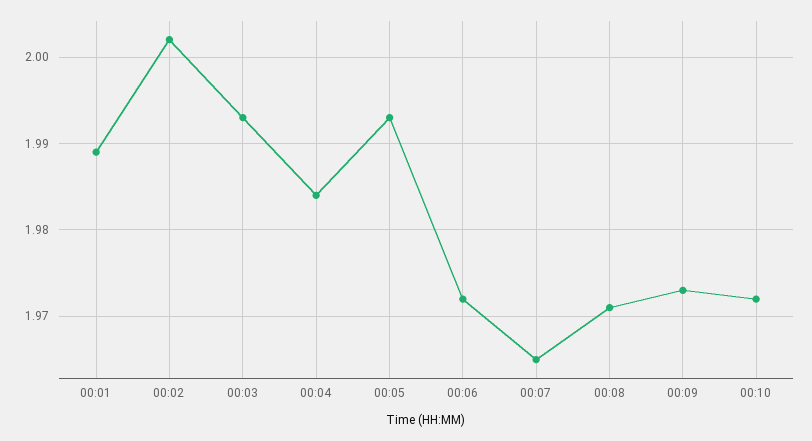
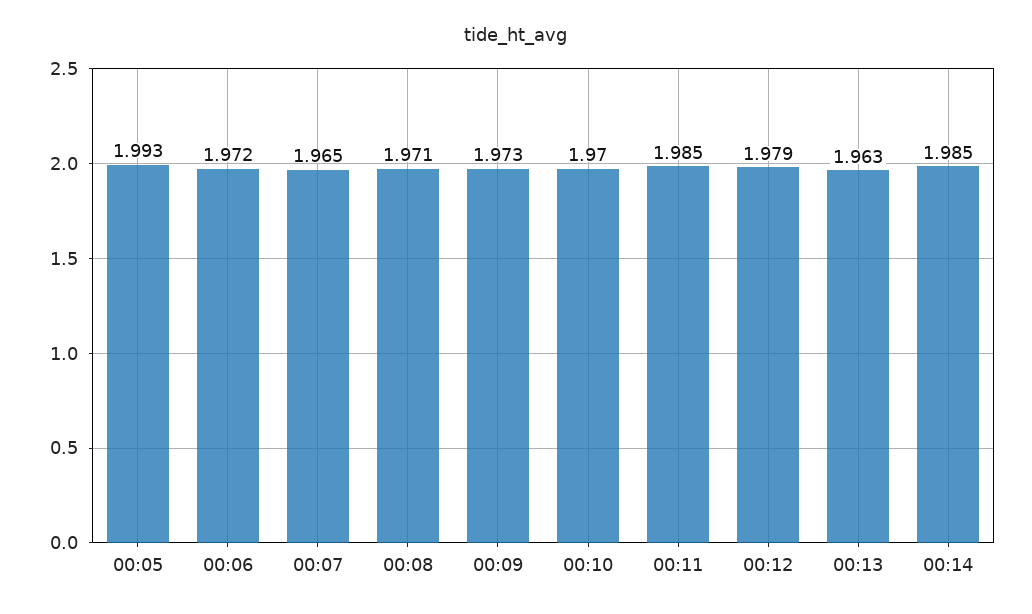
00:01: 1.989 -> none
00:02: 2.002 -> none
00:03: 1.993 -> none
00:04: 1.984 -> none
00:10: 1.972 -> 1.97
00:11: none -> 1.985
00:12: none -> 1.979
00:13: none -> 1.963
00:14: none -> 1.985

